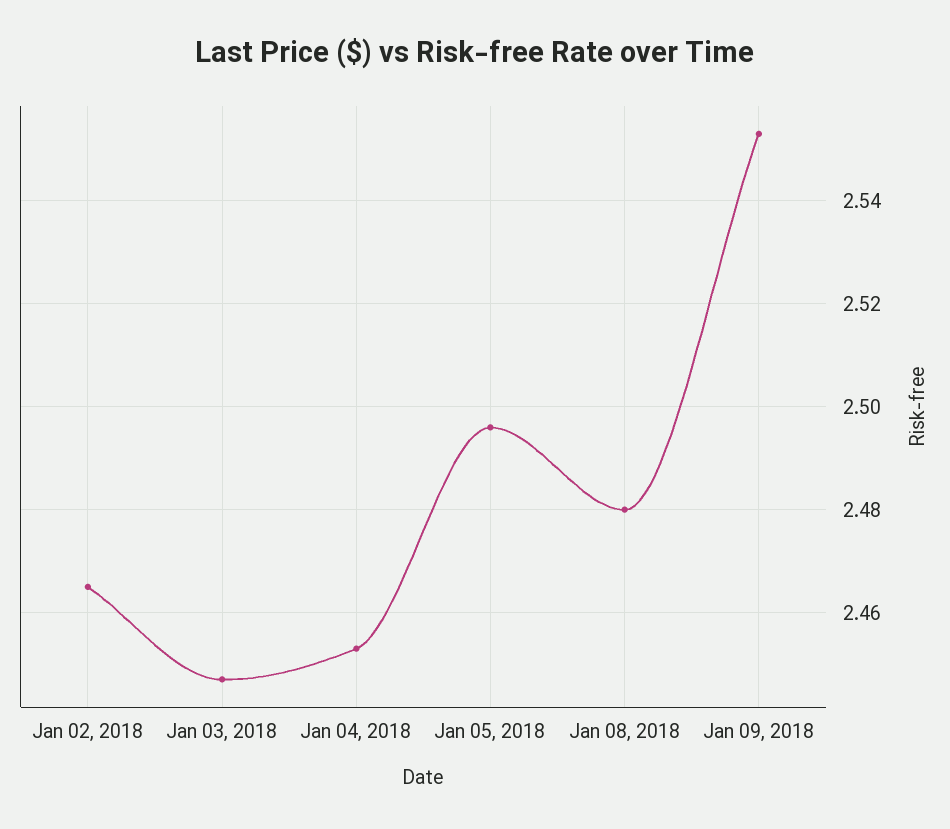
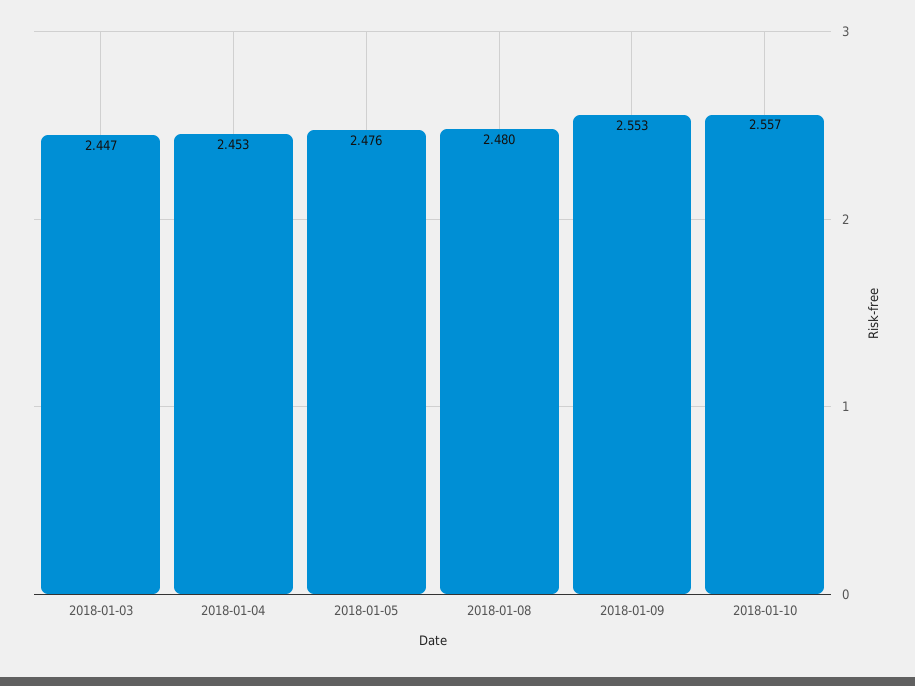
Jan 02, 2018: 2.465 -> none
Jan 05, 2018: 2.495 -> 2.476
2018-01-10: none -> 2.557

